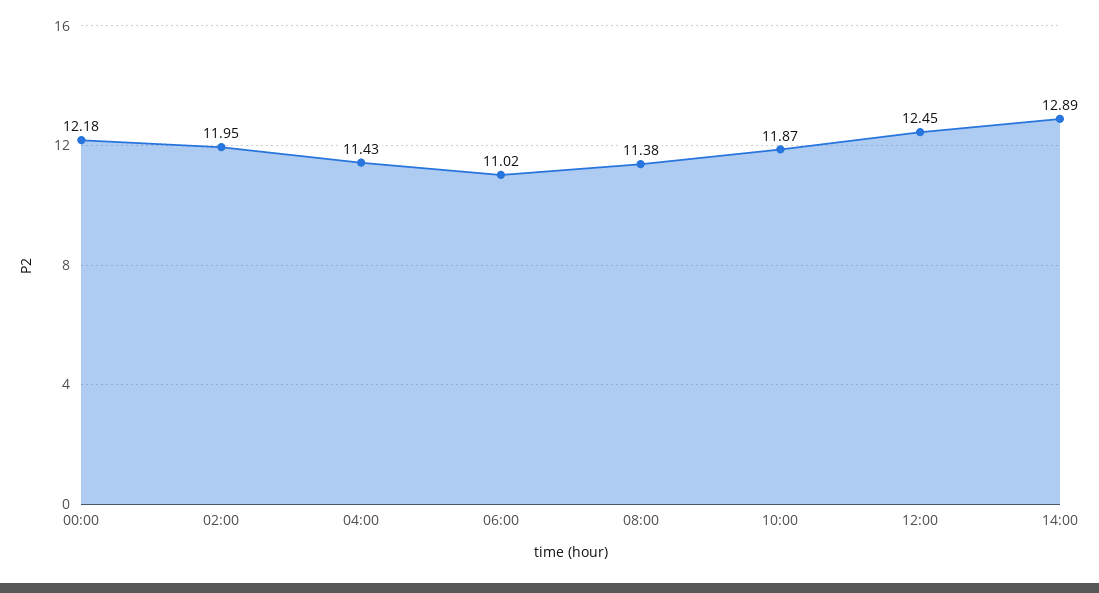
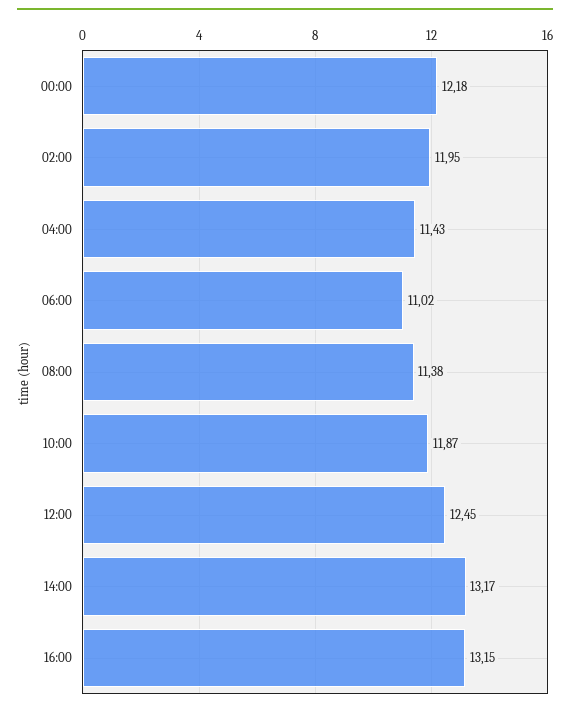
14:00: 12.89 -> 13.17
16:00: none -> 13.15

